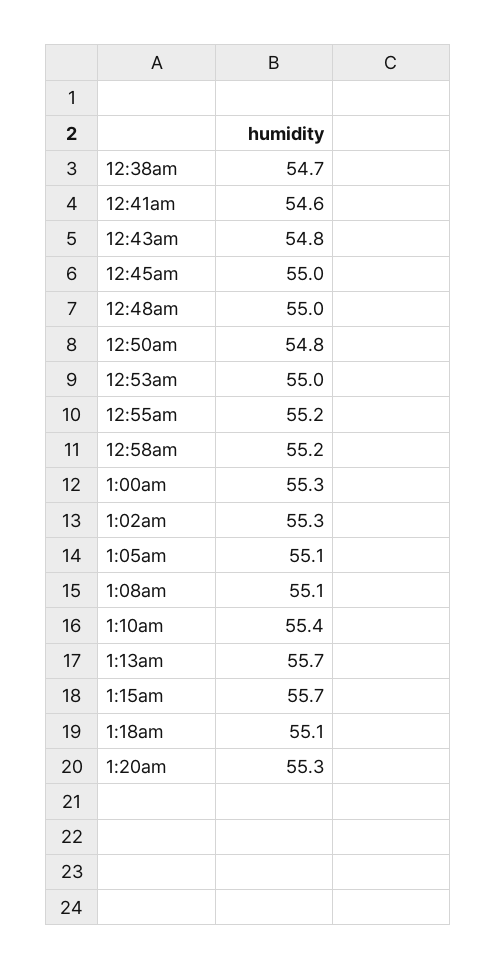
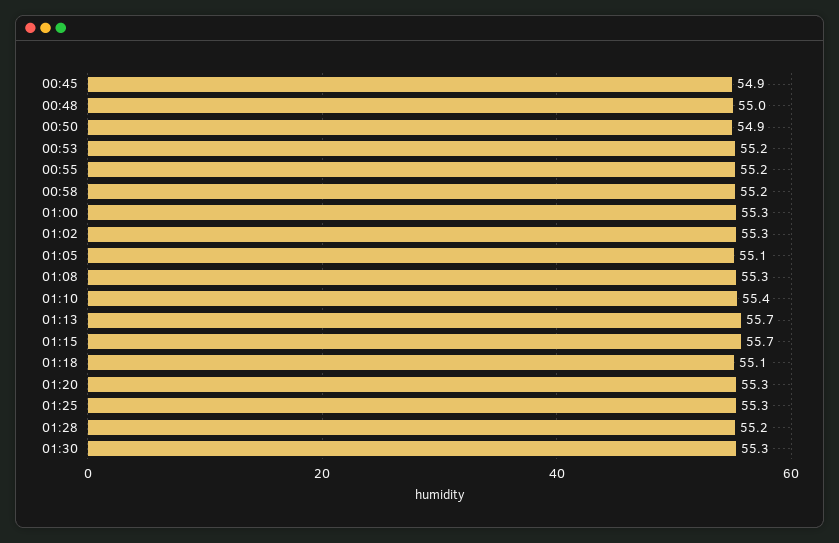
12:38am: 54.7 -> none
12:41am: 54.6 -> none
12:43am: 54.8 -> none
12:45am: 55 -> 54.9
12:50am: 54.8 -> 54.9
12:53am: 55 -> 55.2
1:08am: 55.1 -> 55.3
01:25: none -> 55.3
01:28: none -> 55.2
01:30: none -> 55.3

